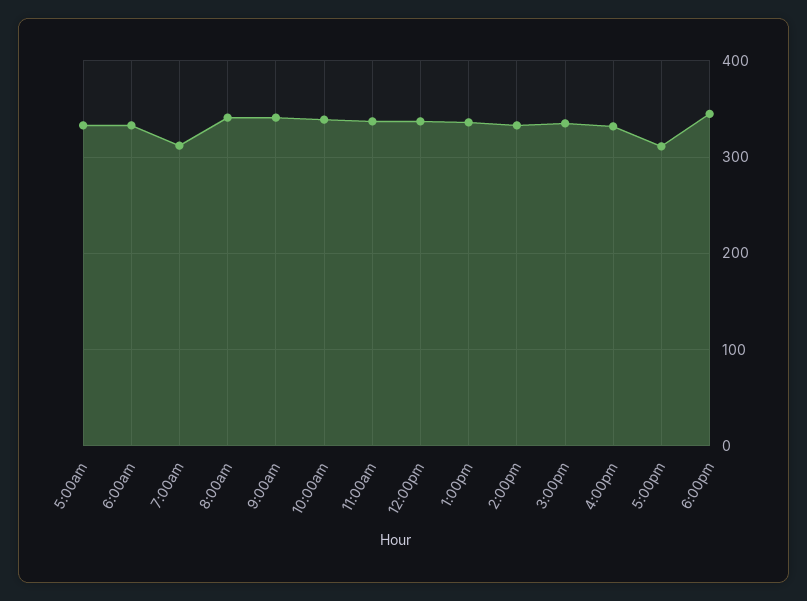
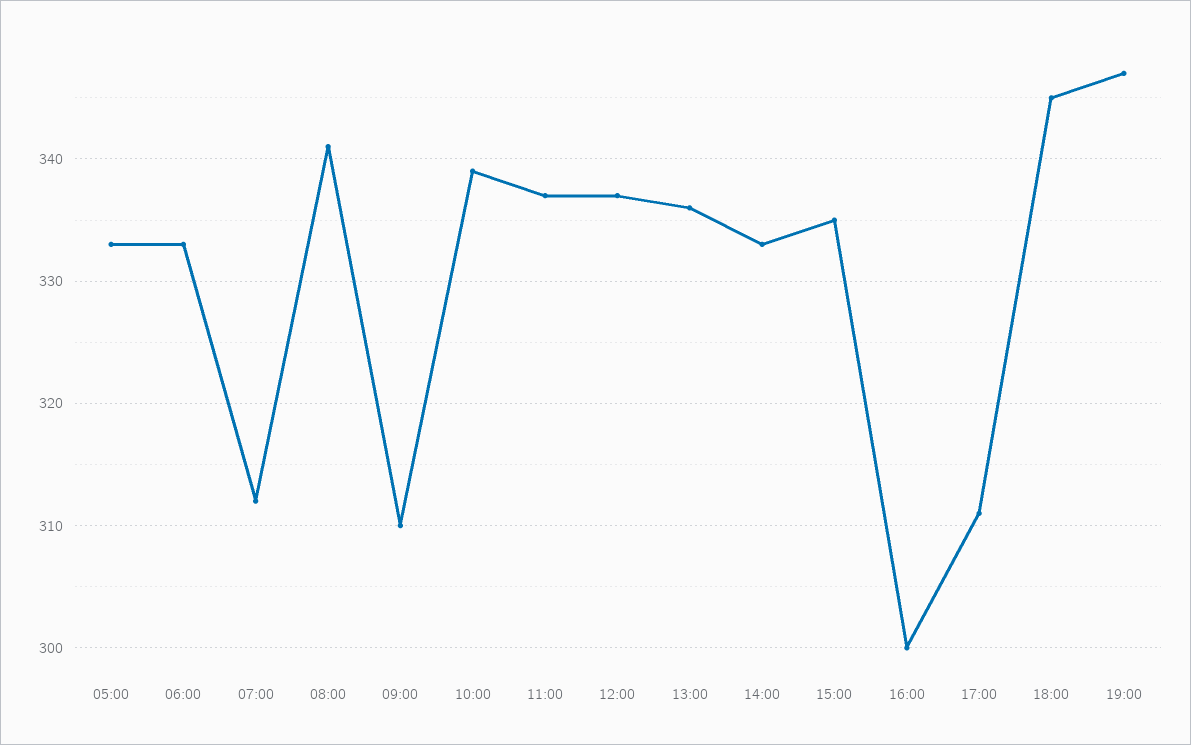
9:00am: 340 -> 310
4:00pm: 330 -> 300
19:00: none -> 347

